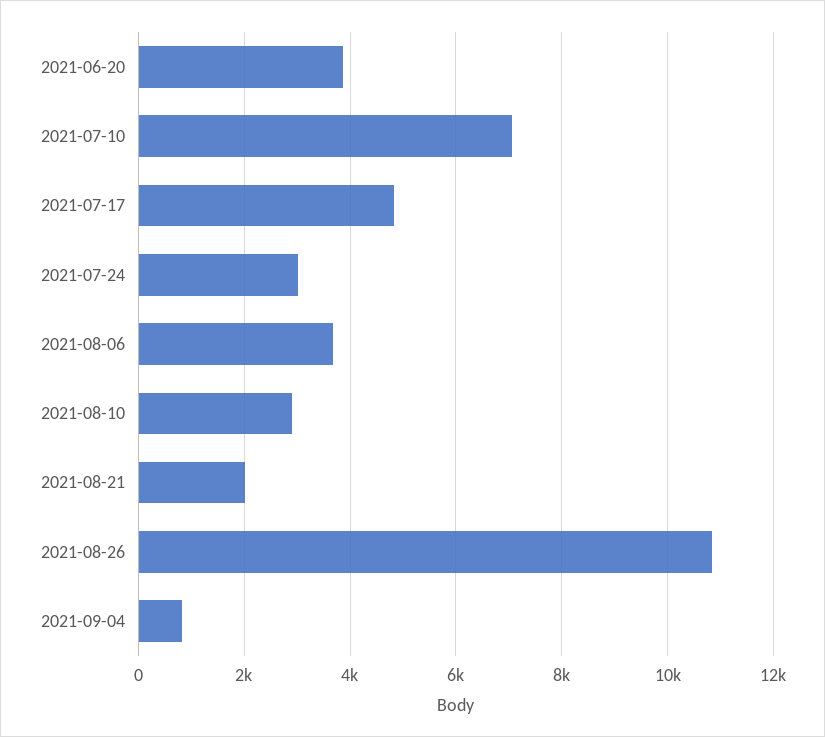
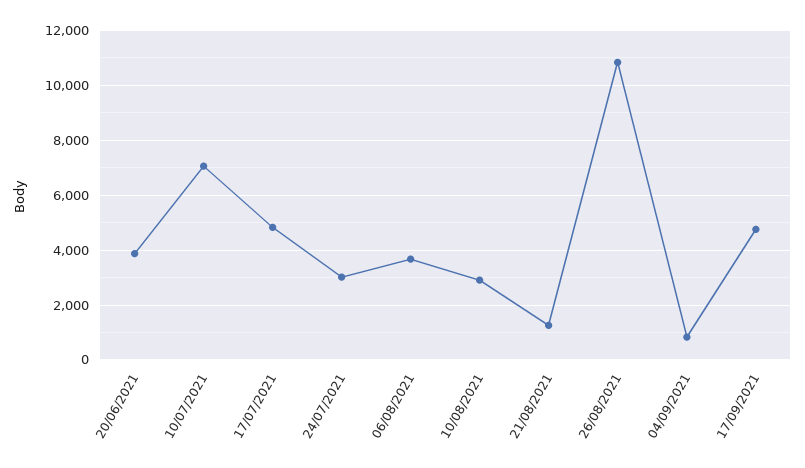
2021-08-21: 2000 -> 1250
17/09/2021: none -> 4750

